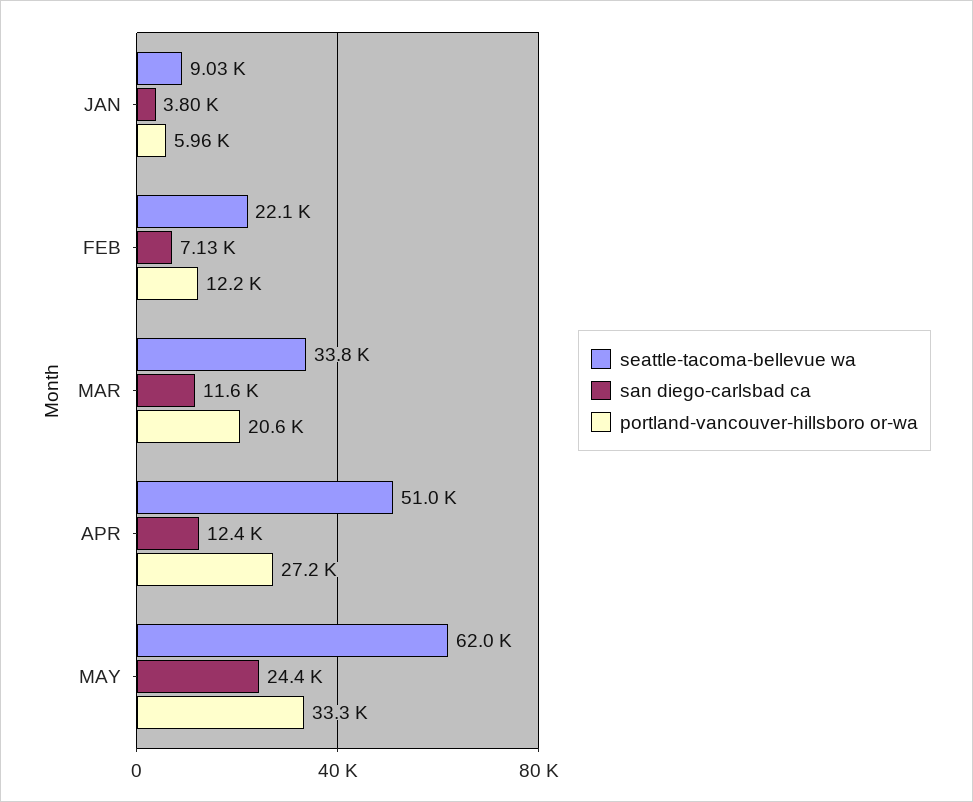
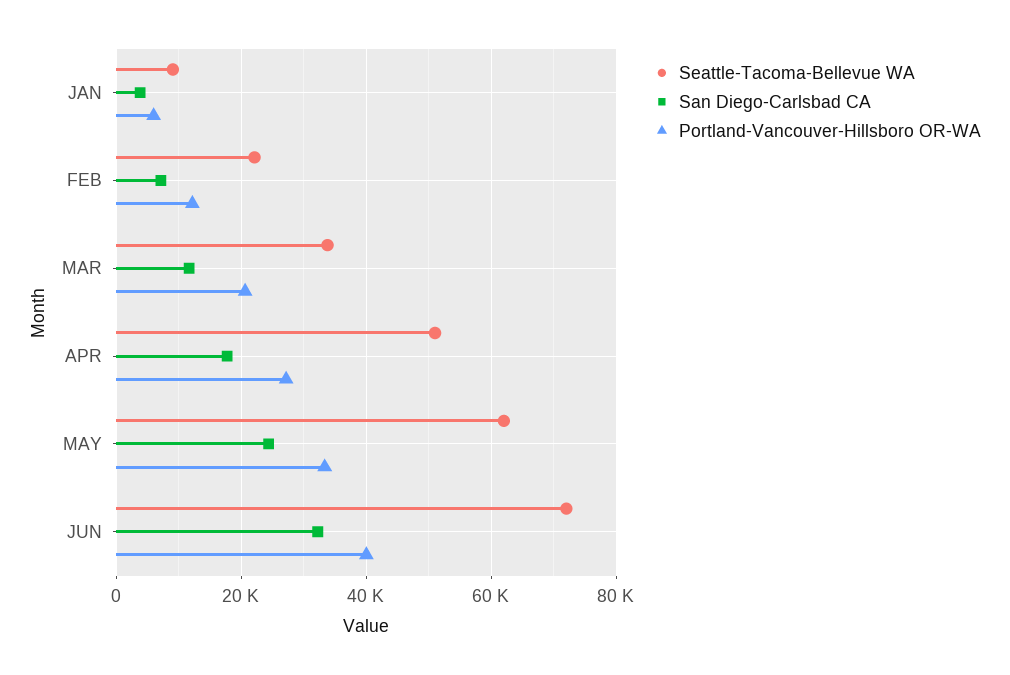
san diego-carlsbad ca, APR: 12400 -> 18000
seattle-tacoma-bellevue wa, JUN: none -> 72000
san diego-carlsbad ca, JUN: none -> 32000
portland-vancouver-hillsboro or-wa, JUN: none -> 40000

